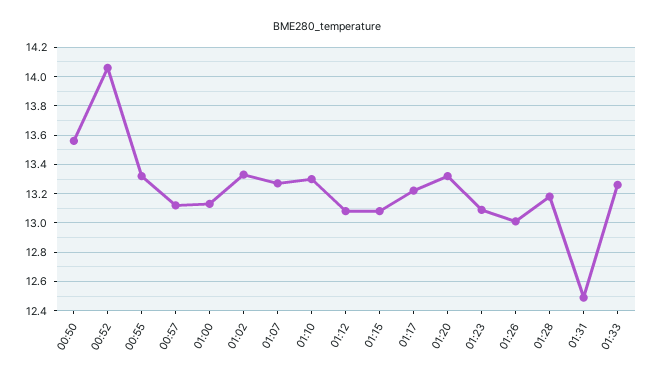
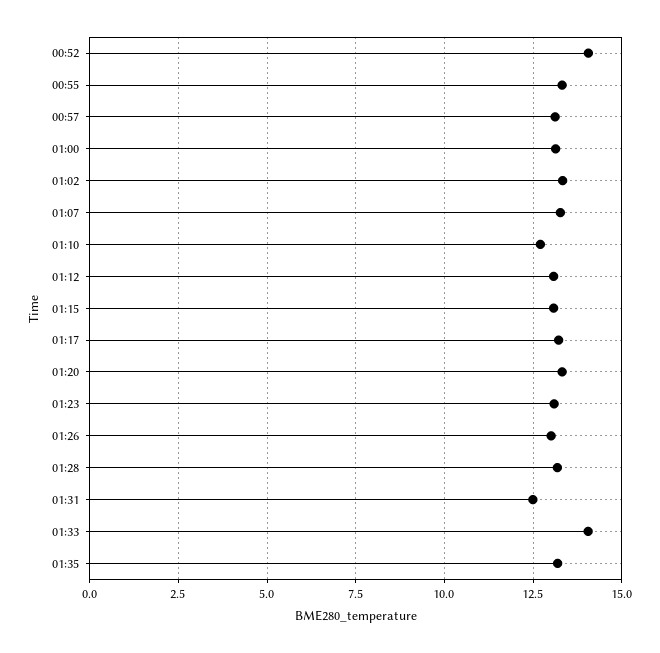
00:50: 13.55 -> none
01:10: 13.3 -> 12.75
01:33: 13.25 -> 14
01:35: none -> 13.25

